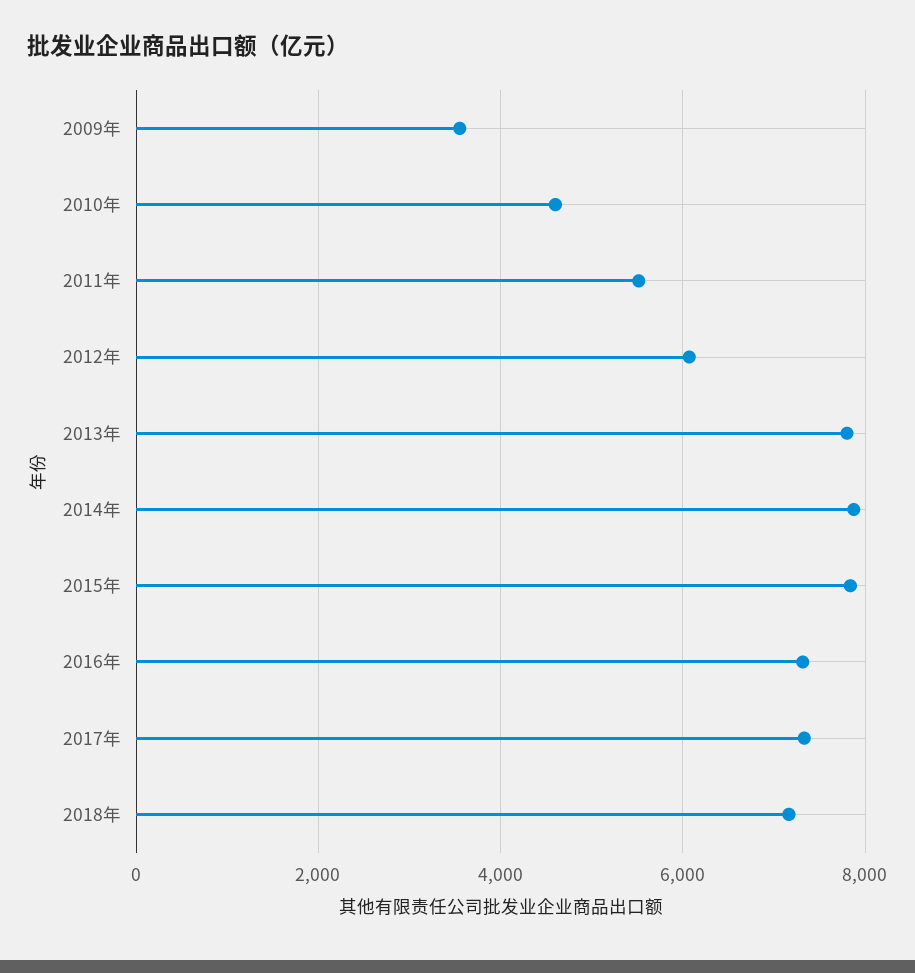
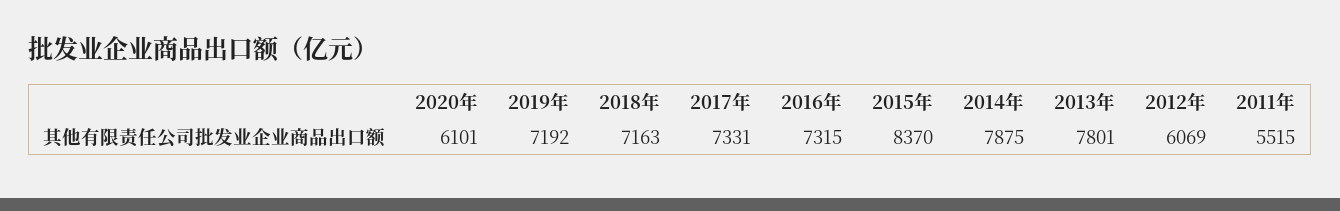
2009年: 3600 -> none
2010年: 4600 -> none
2015年: 7800 -> 8370
2020年: none -> 6101
2019年: none -> 7192

